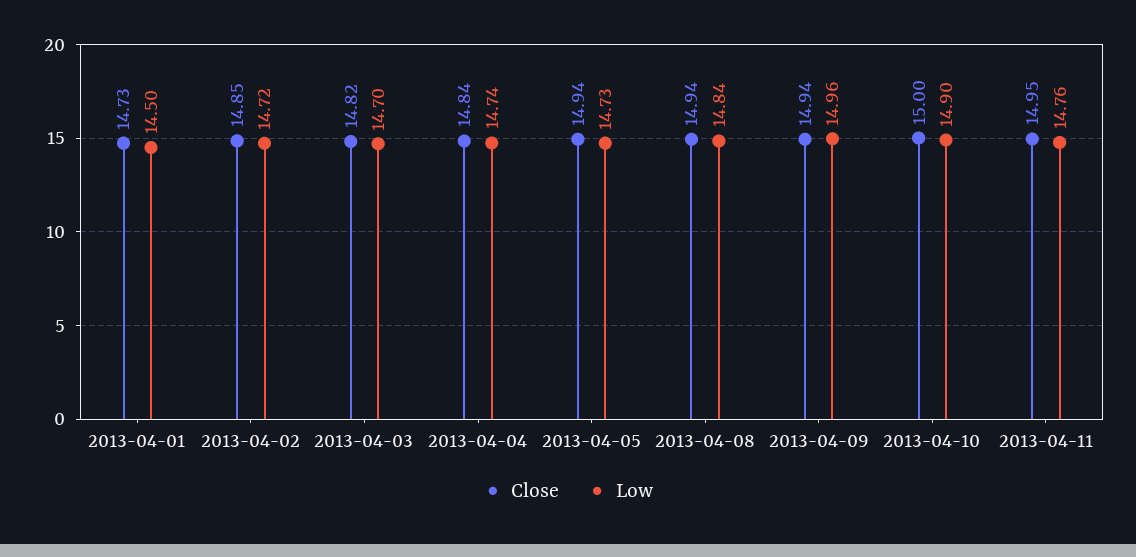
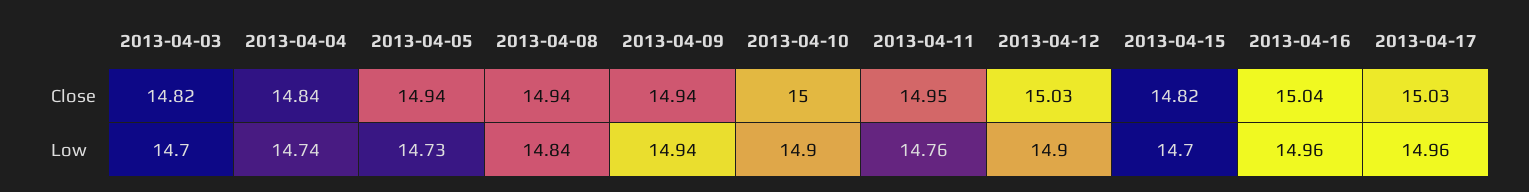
Close, 2013-04-01: 14.73 -> none
Low, 2013-04-01: 14.5 -> none
Close, 2013-04-02: 14.85 -> none
Low, 2013-04-02: 14.72 -> none
Low, 2013-04-09: 14.96 -> 14.94
Close, 2013-04-12: none -> 15.03
Close, 2013-04-15: none -> 14.82
Close, 2013-04-16: none -> 15.04
Close, 2013-04-17: none -> 15.03
Low, 2013-04-12: none -> 14.9
Low, 2013-04-15: none -> 14.7
Low, 2013-04-16: none -> 14.96
Low, 2013-04-17: none -> 14.96

